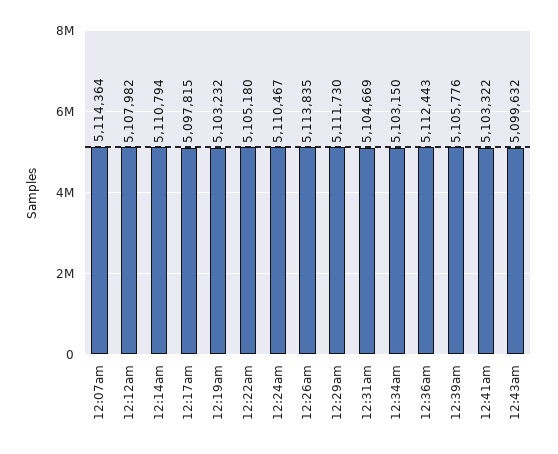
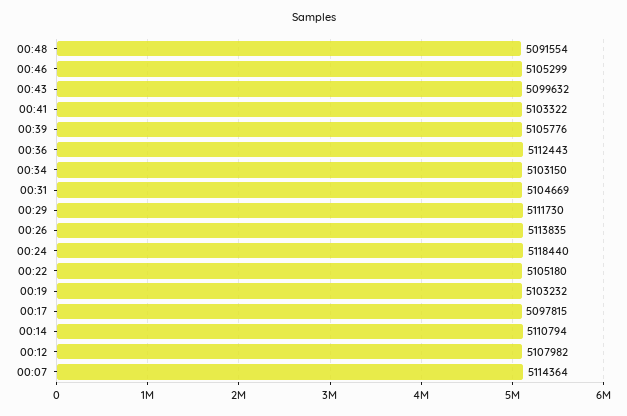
12:24am: 5110467 -> 5118440
00:48: none -> 5091554
00:46: none -> 5105299

